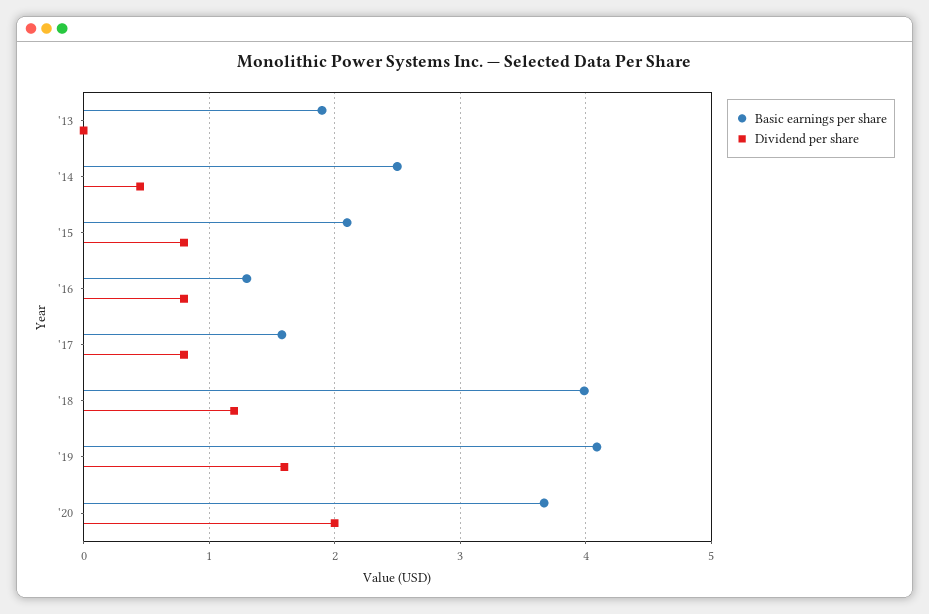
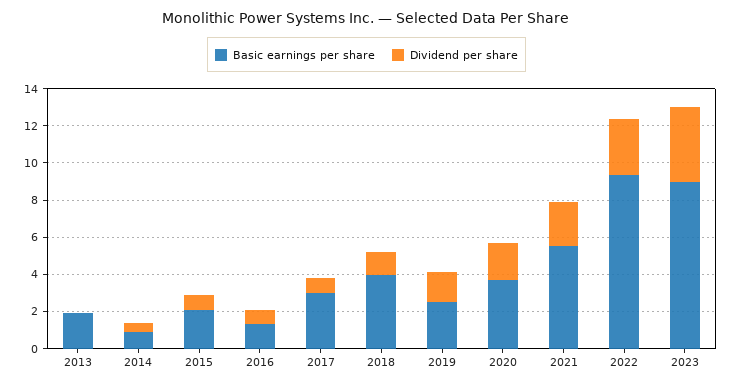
Basic earnings per share, '14: 2.5 -> 1
Basic earnings per share, '17: 1.6 -> 3
Basic earnings per share, '19: 4.1 -> 2.5
Basic earnings per share, 2021: none -> 5.5
Dividend per share, 2021: none -> 2.5
Basic earnings per share, 2022: none -> 9.5
Dividend per share, 2022: none -> 3
Basic earnings per share, 2023: none -> 9
Dividend per share, 2023: none -> 4

